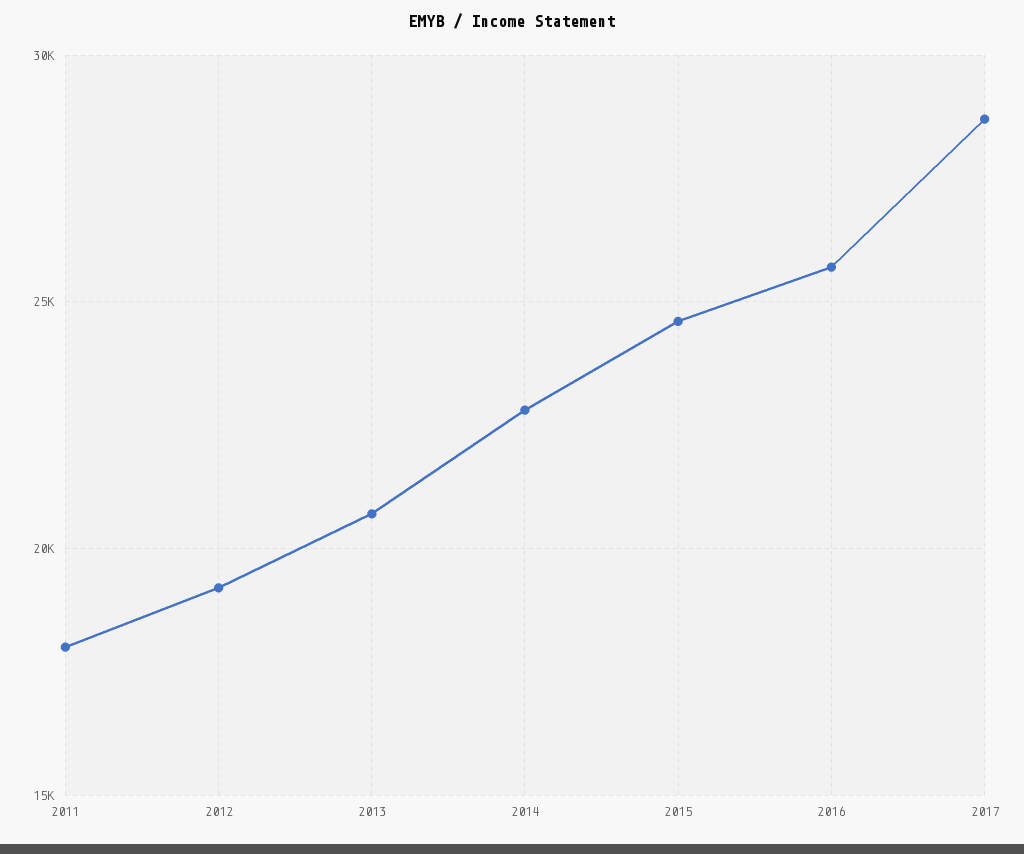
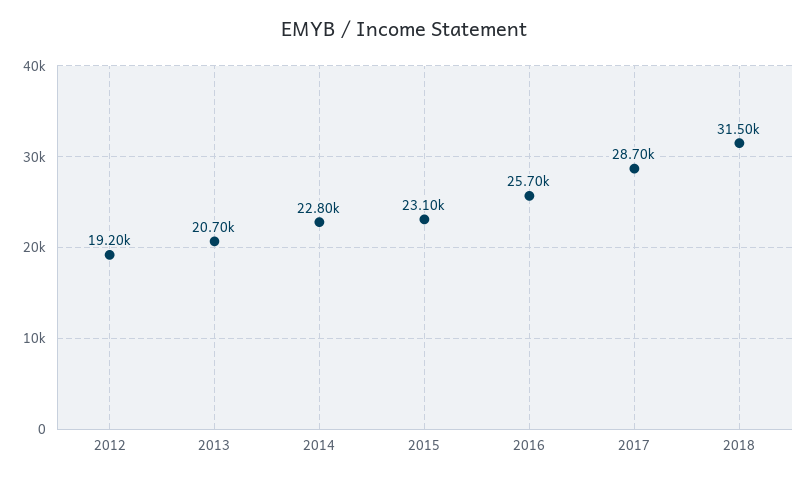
2011: 18000 -> none
2015: 24500 -> 23100
2018: none -> 31500

